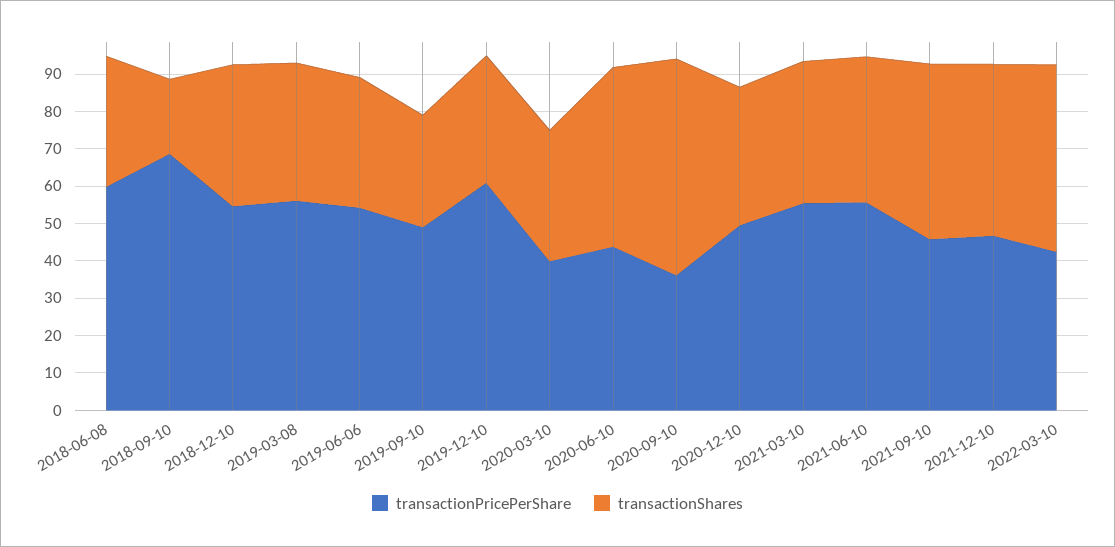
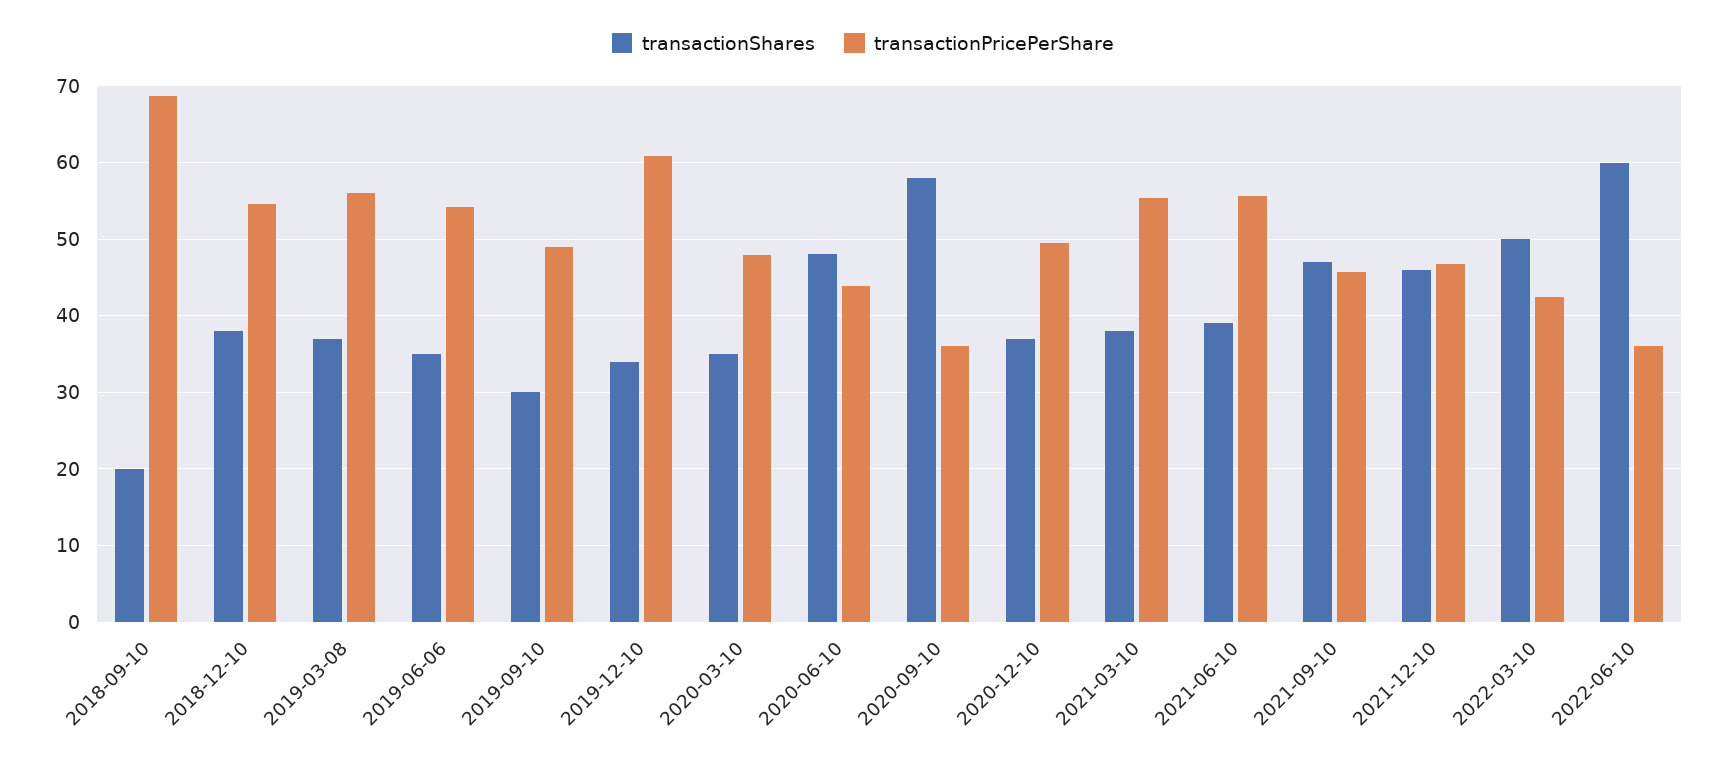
transactionPricePerShare, 2018-06-08: 60 -> none
transactionShares, 2018-06-08: 35 -> none
transactionPricePerShare, 2020-03-10: 40 -> 48
transactionShares, 2022-06-10: none -> 60
transactionPricePerShare, 2022-06-10: none -> 36

